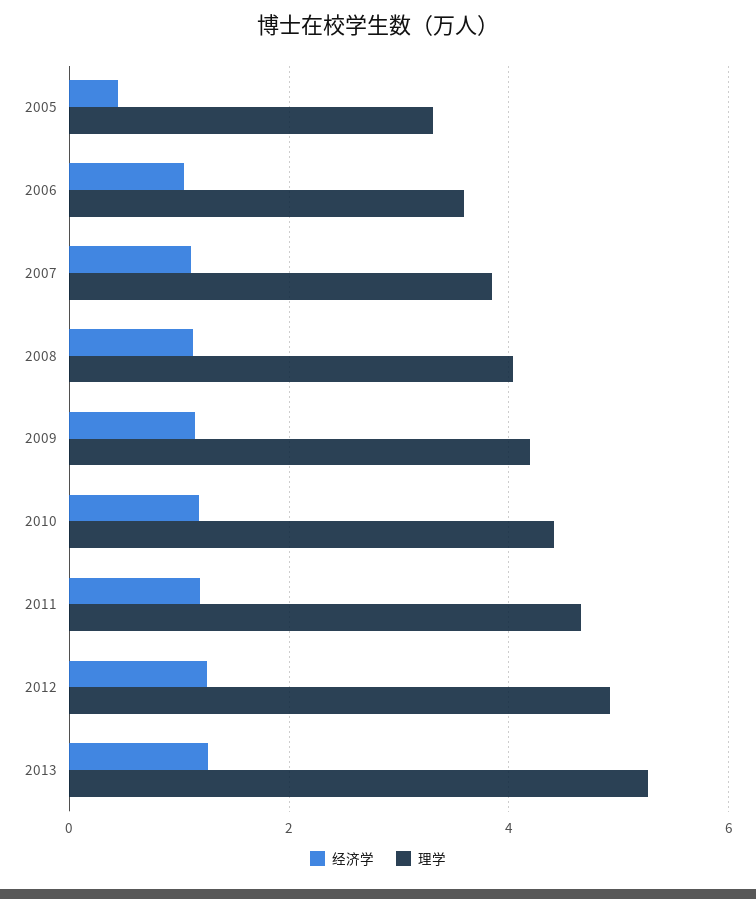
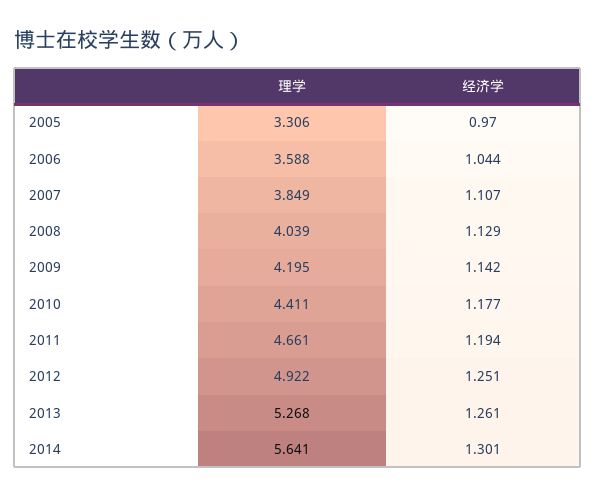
经济学, 2005: 0.4 -> 0.97
理学, 2014: none -> 5.641
经济学, 2014: none -> 1.301

